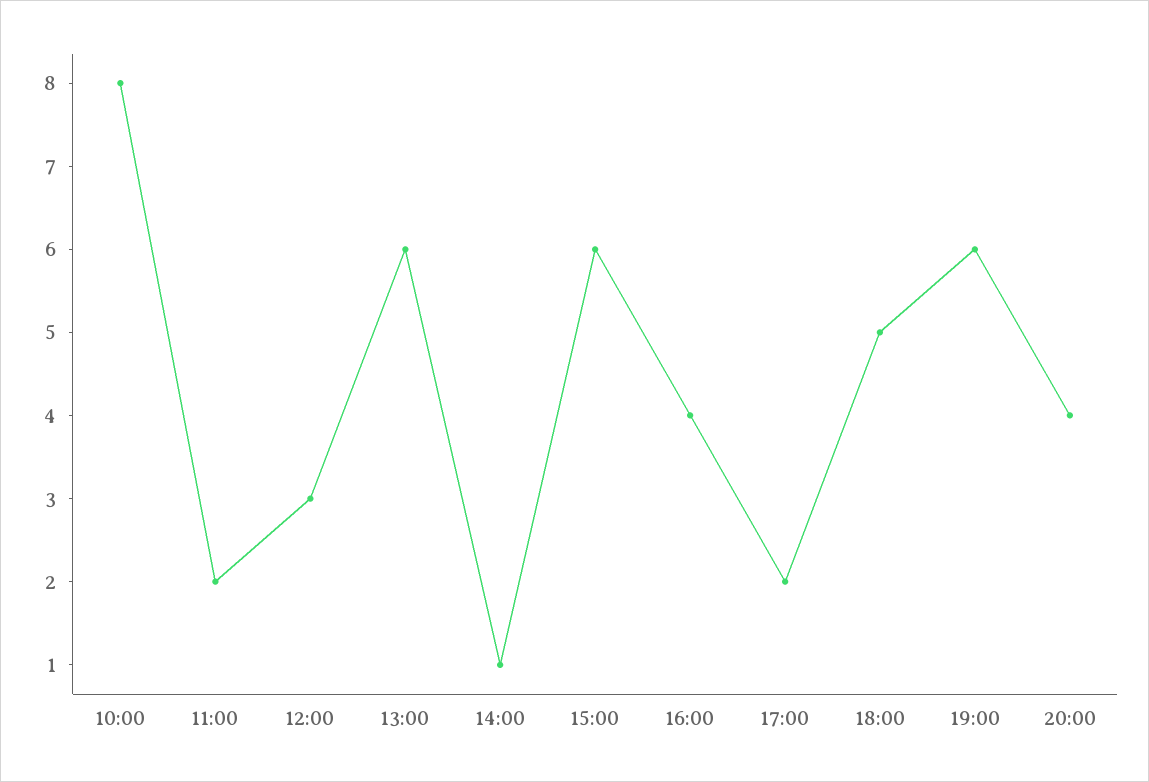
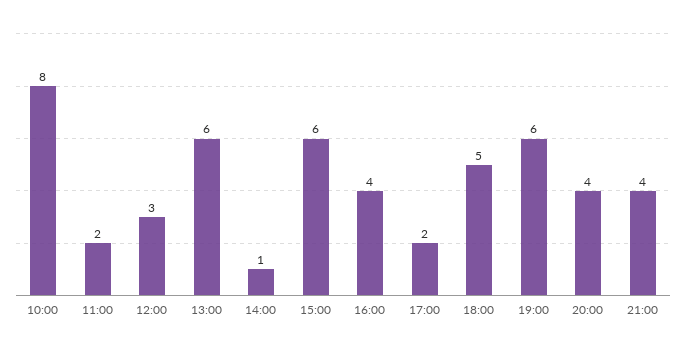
21:00: none -> 4

